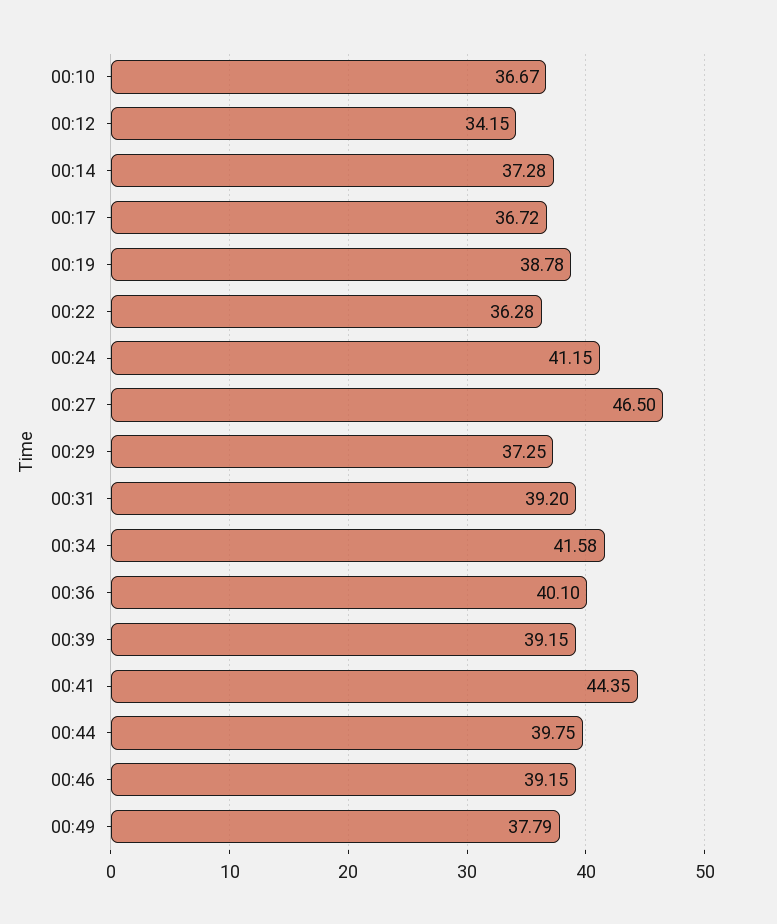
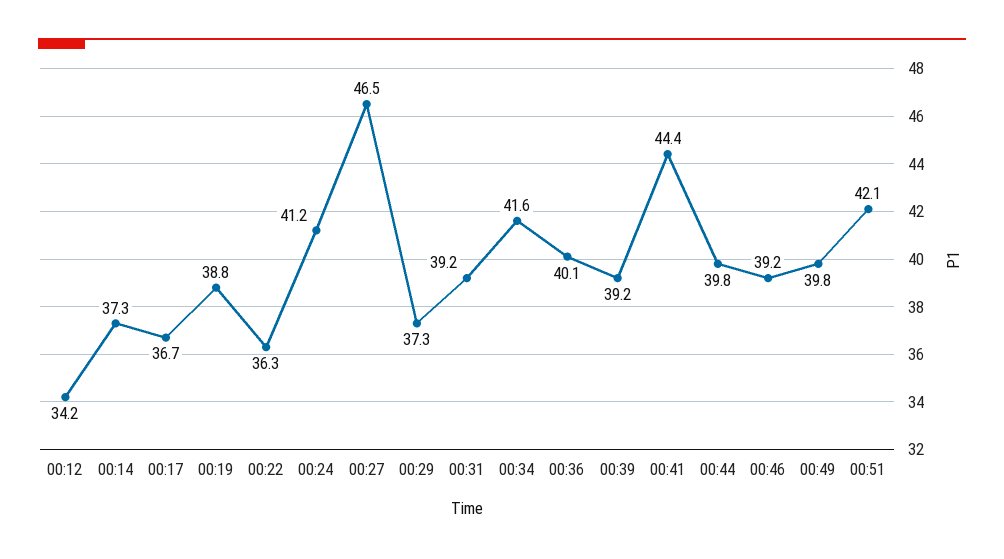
00:10: 36.67 -> none
00:49: 37.79 -> 39.8
00:51: none -> 42.1

